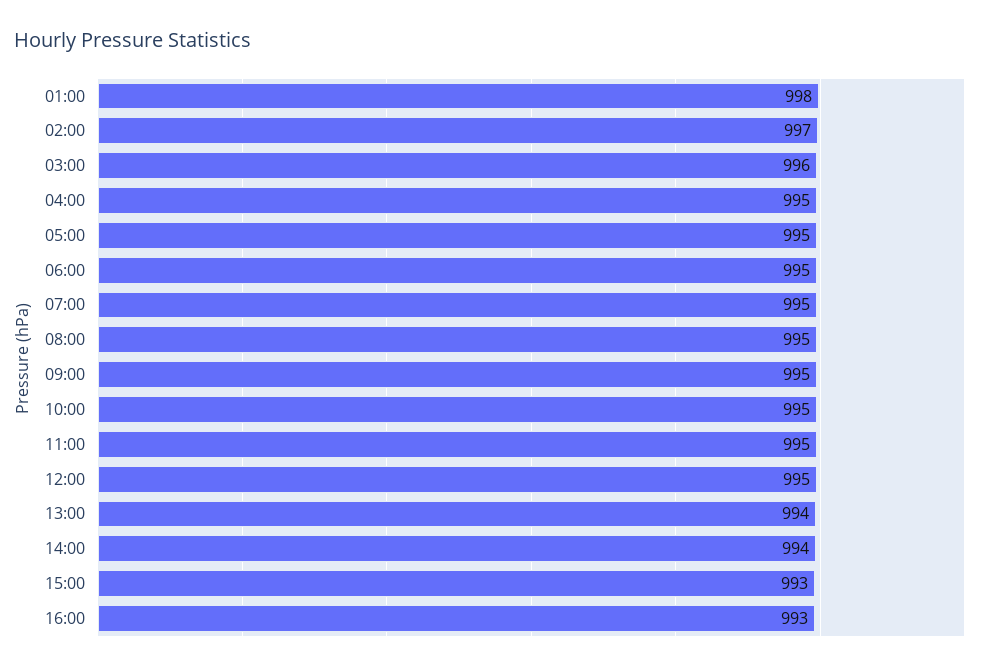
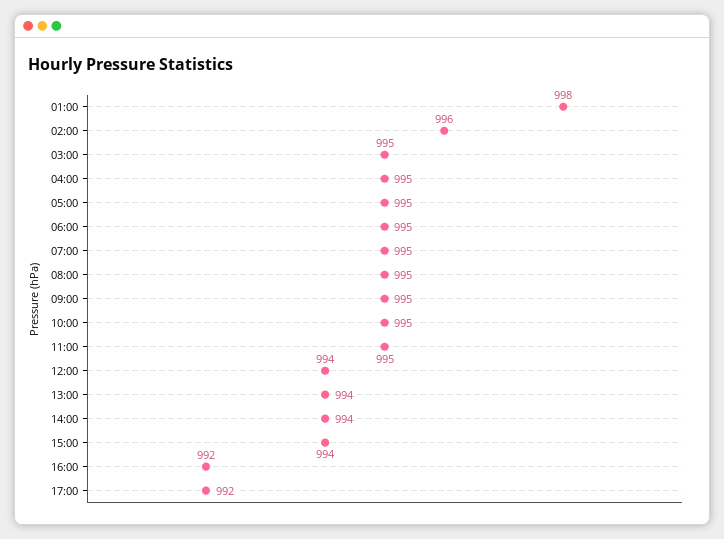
02:00: 997 -> 996
03:00: 996 -> 995
12:00: 995 -> 994
15:00: 993 -> 994
16:00: 993 -> 992
17:00: none -> 992

